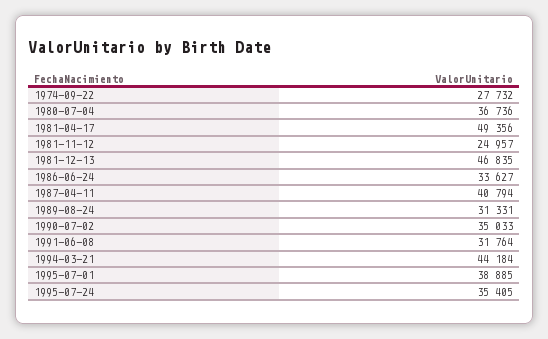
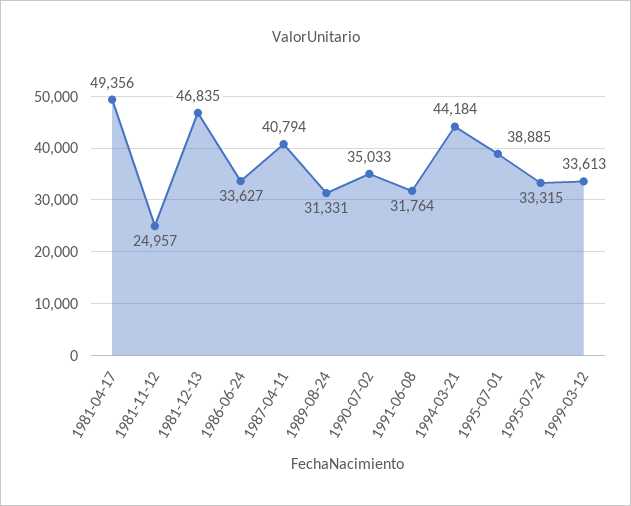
1974-09-22: 27732 -> none
1980-07-04: 36736 -> none
1995-07-24: 35405 -> 33315
1999-03-12: none -> 33613

